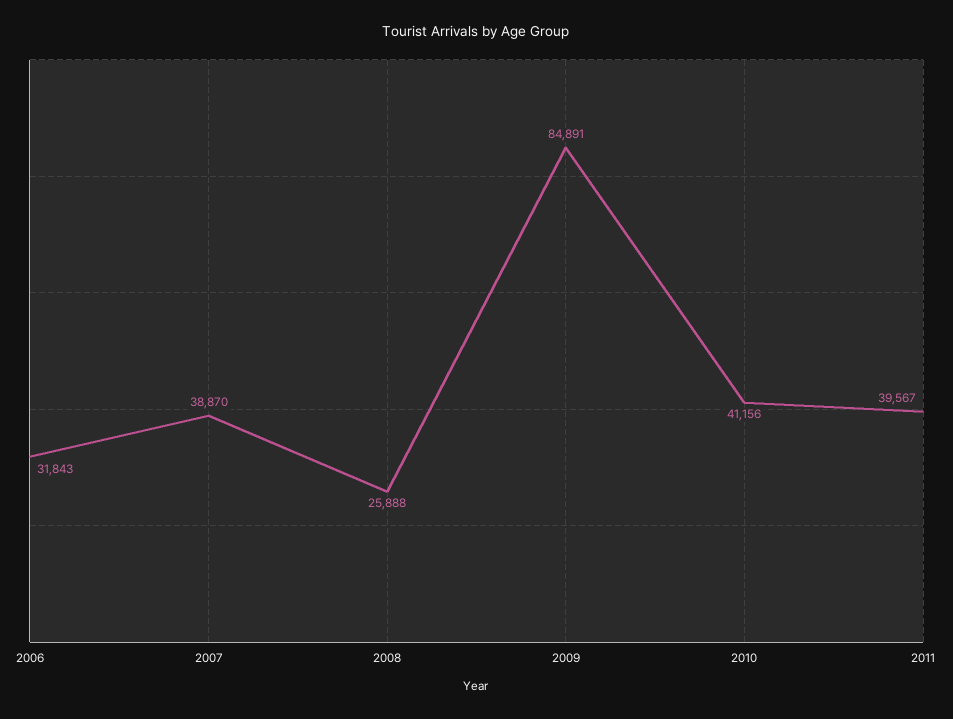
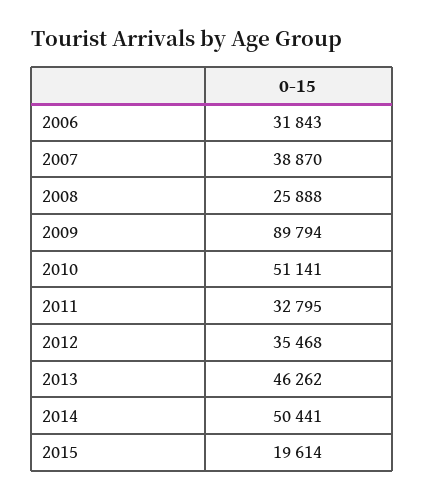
2009: 84891 -> 89794
2010: 41156 -> 51141
2011: 39567 -> 32795
2012: none -> 35468
2013: none -> 46262
2014: none -> 50441
2015: none -> 19614

